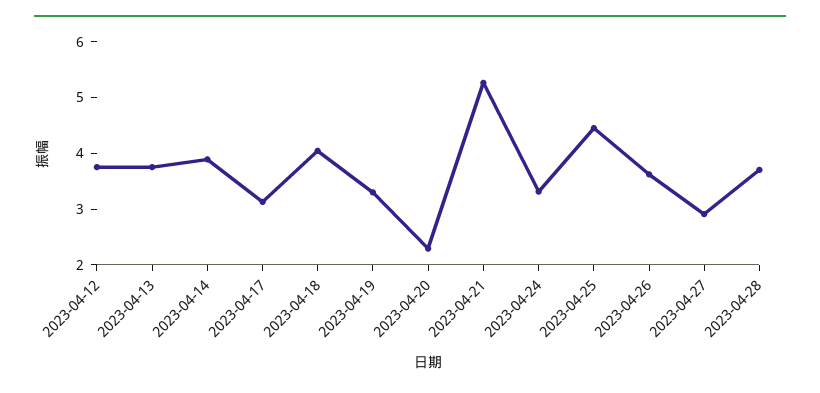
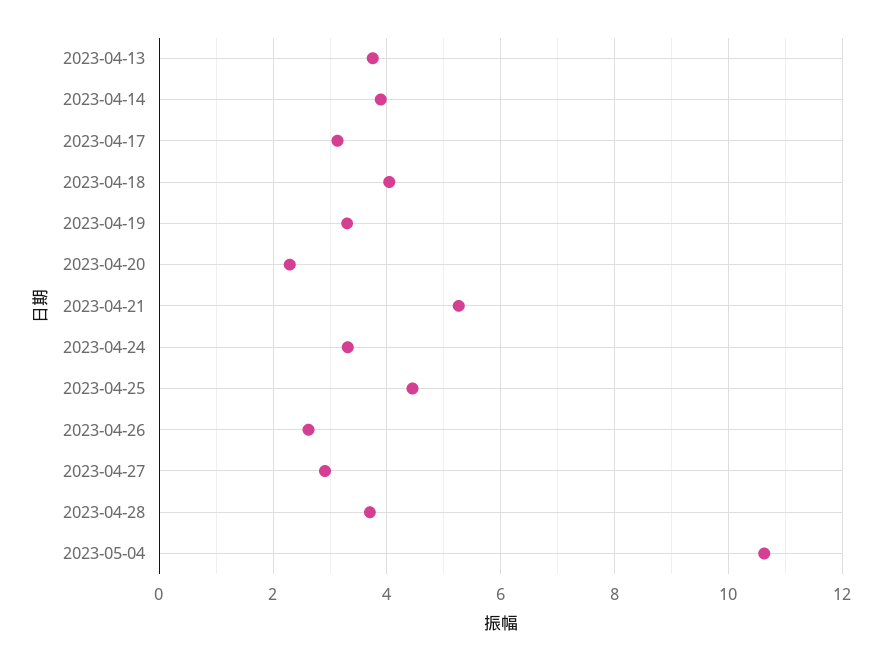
2023-04-12: 3.8 -> none
2023-04-26: 3.6 -> 2.6
2023-05-04: none -> 10.6

